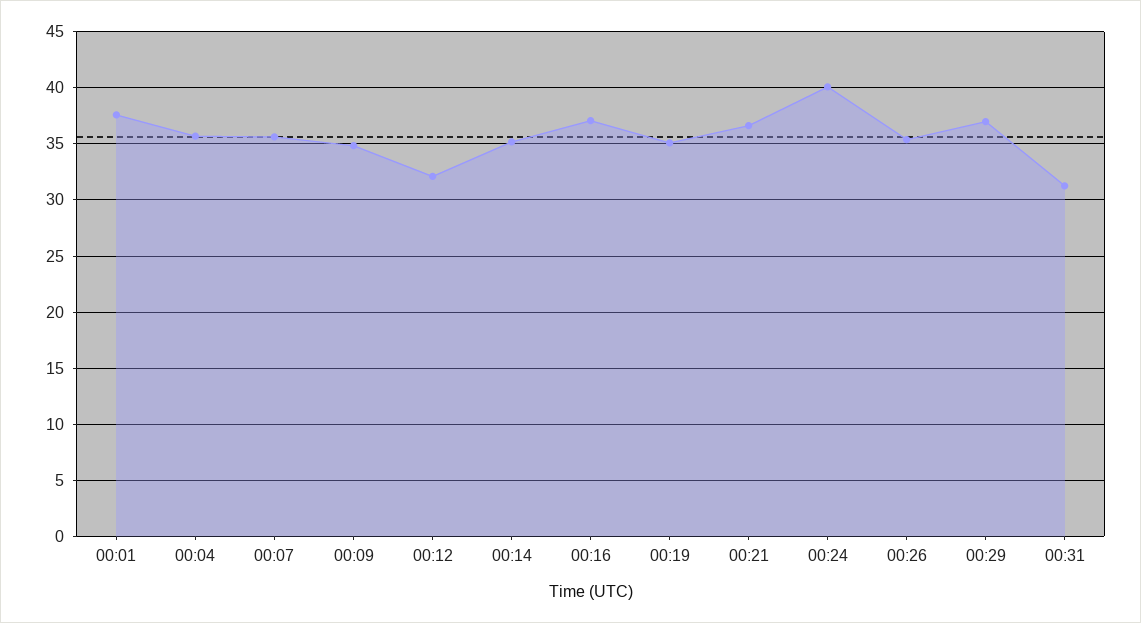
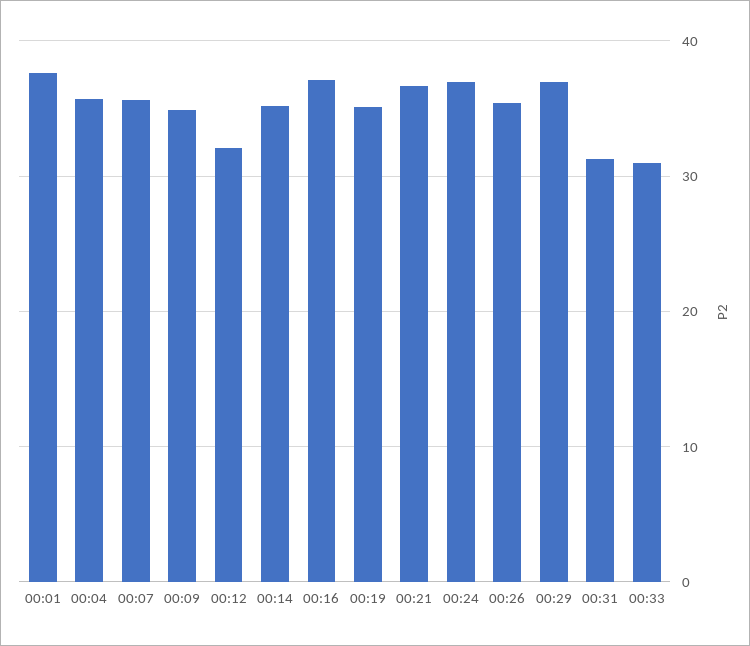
00:24: 40 -> 37
00:33: none -> 31

